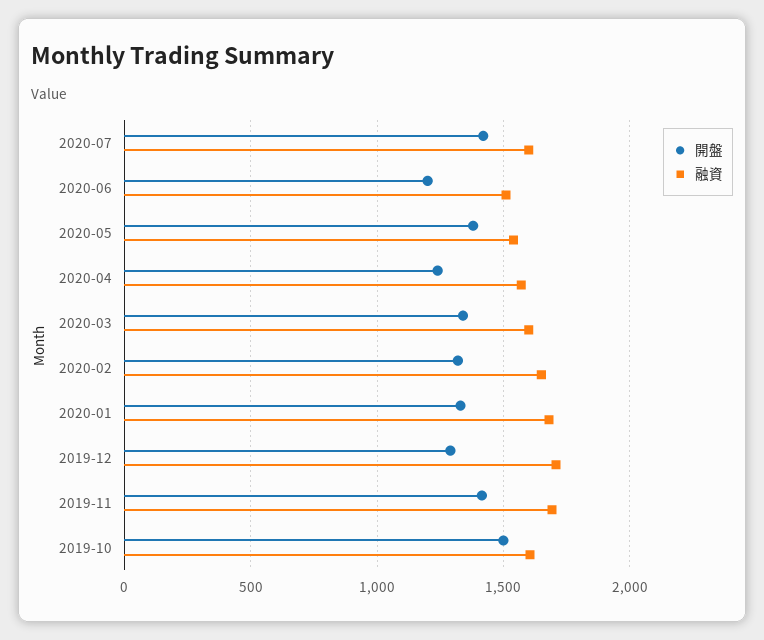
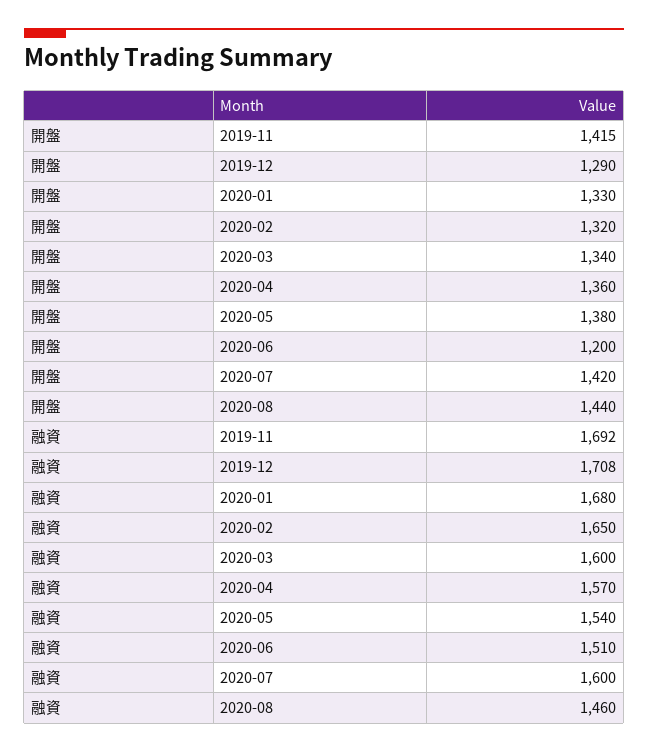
開盤, 2020-04: 1250 -> 1360
開盤, 2019-10: 1500 -> none
融資, 2019-10: 1600 -> none
開盤, 2020-08: none -> 1440
融資, 2020-08: none -> 1460

